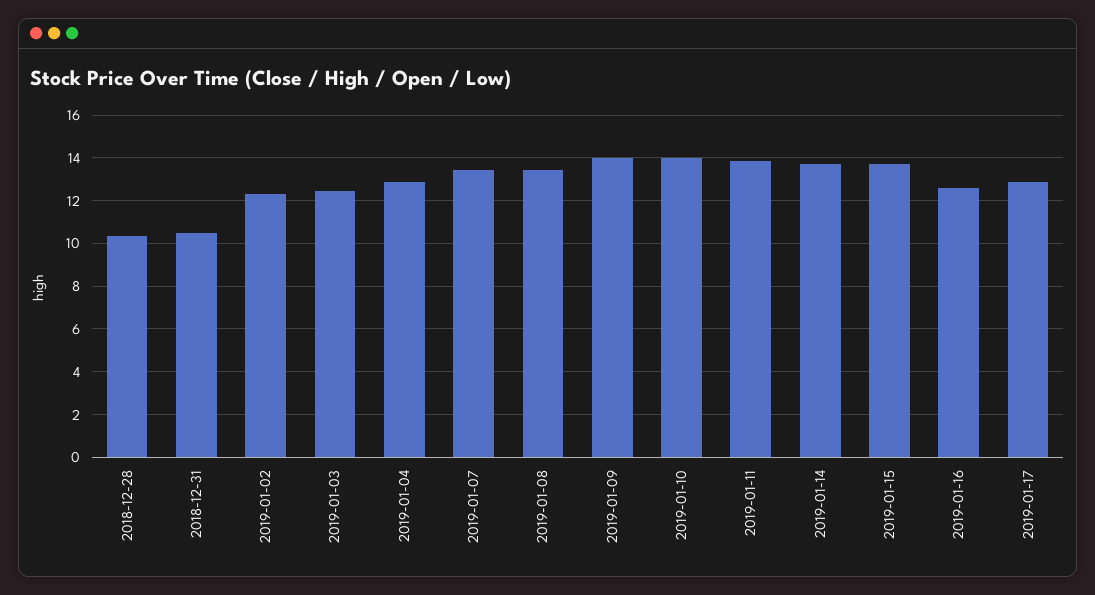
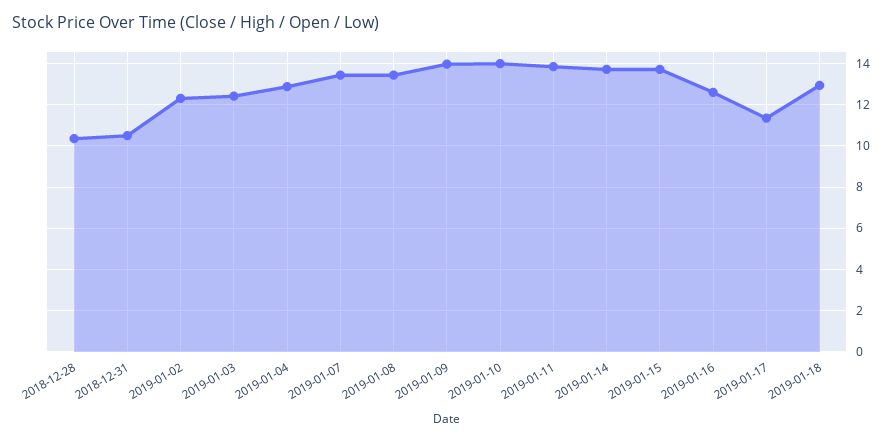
2019-01-17: 13 -> 11.5
2019-01-18: none -> 13

